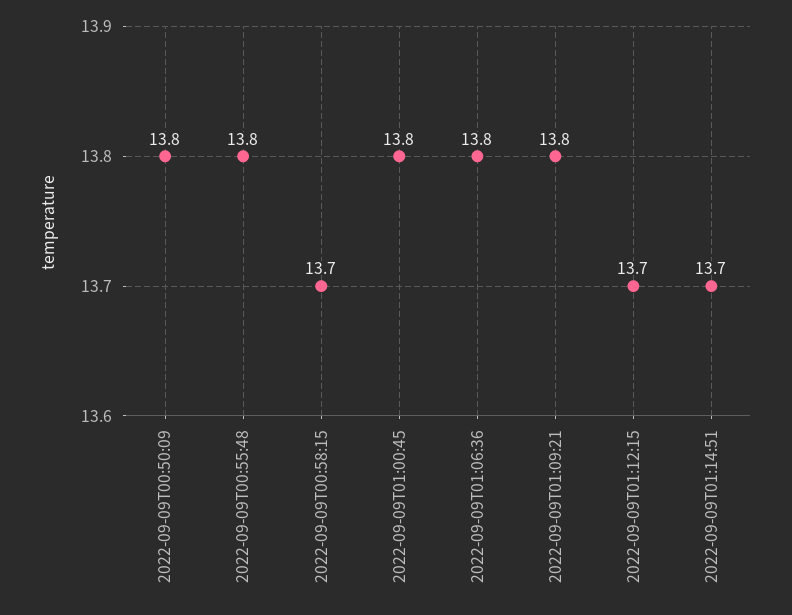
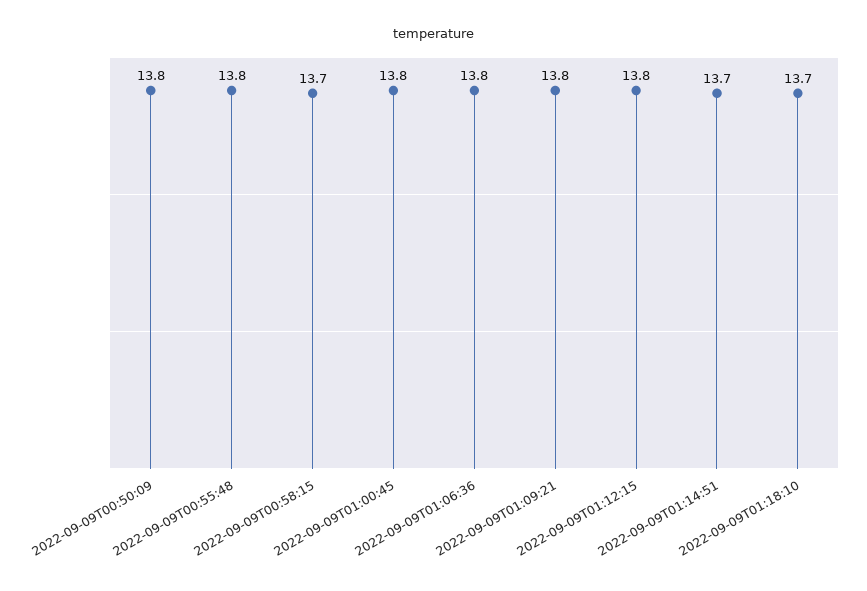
2022-09-09T01:12:15: 13.7 -> 13.8
2022-09-09T01:18:10: none -> 13.7

